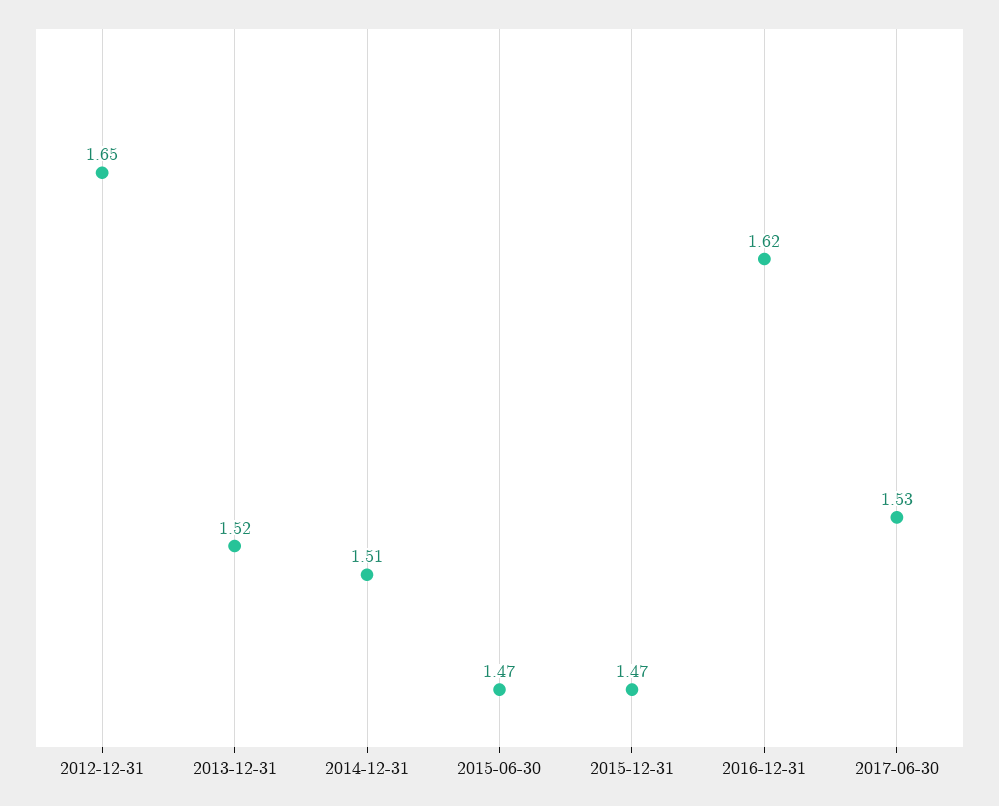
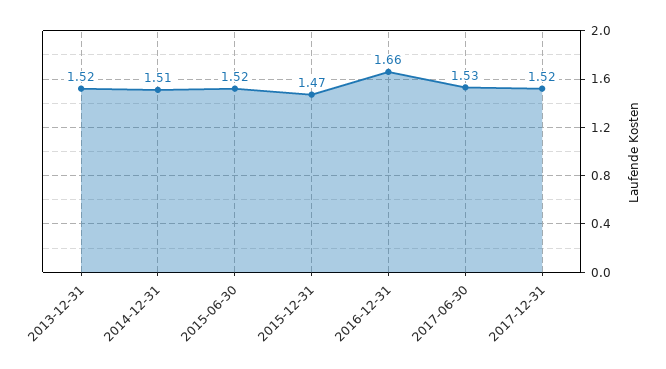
2012-12-31: 1.65 -> none
2015-06-30: 1.47 -> 1.52
2016-12-31: 1.62 -> 1.66
2017-12-31: none -> 1.52

